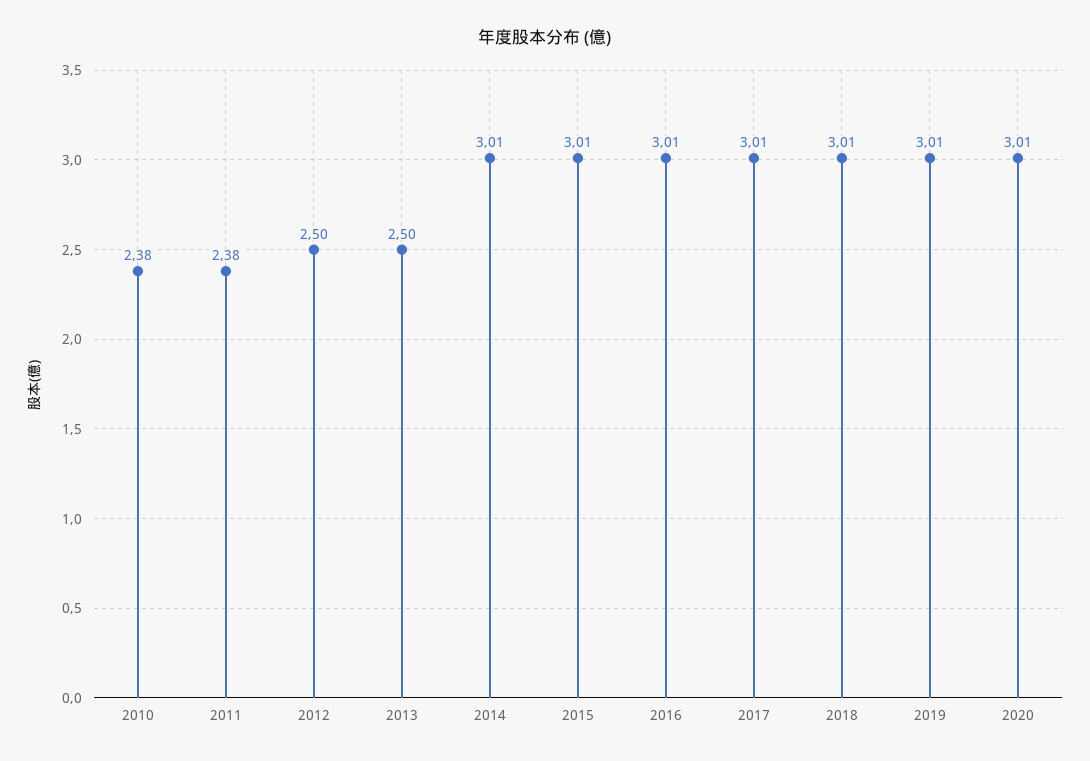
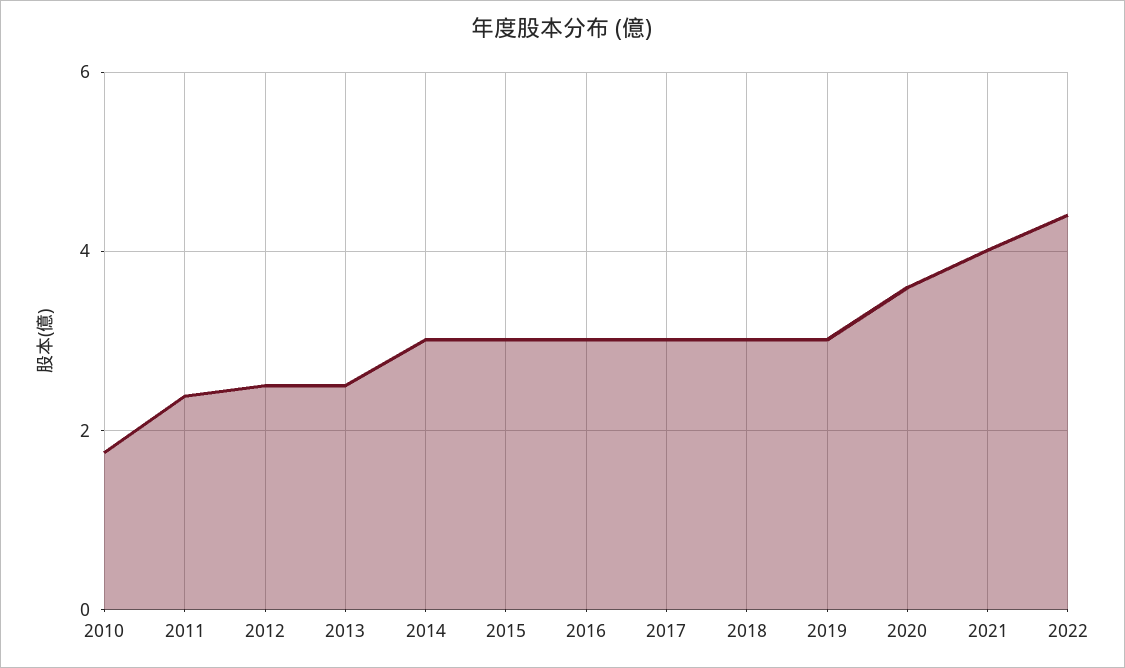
2010: 2.38 -> 1.8
2020: 3.01 -> 3.6
2021: none -> 4
2022: none -> 4.4

